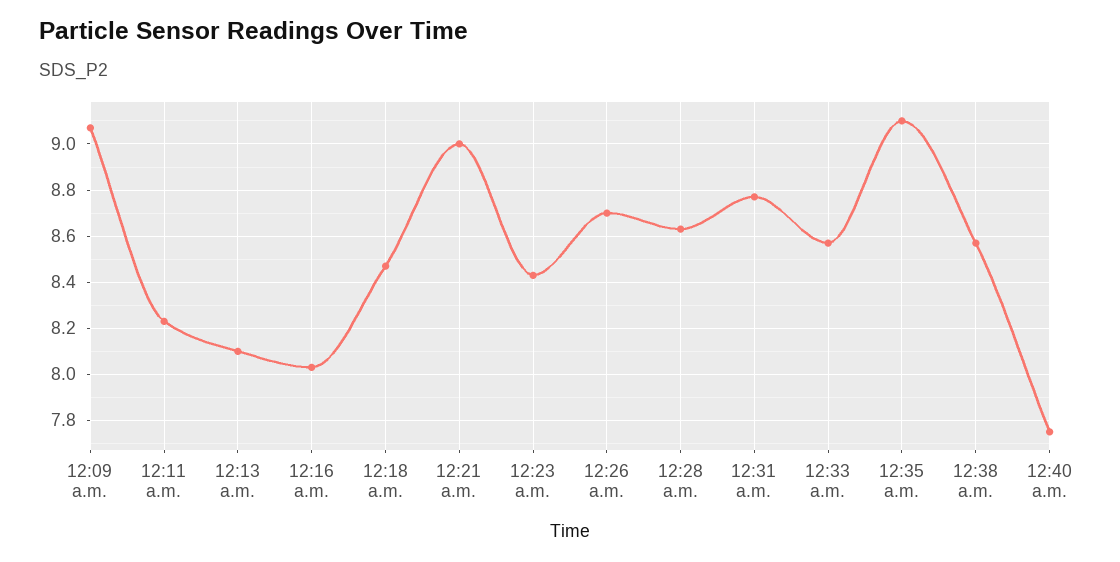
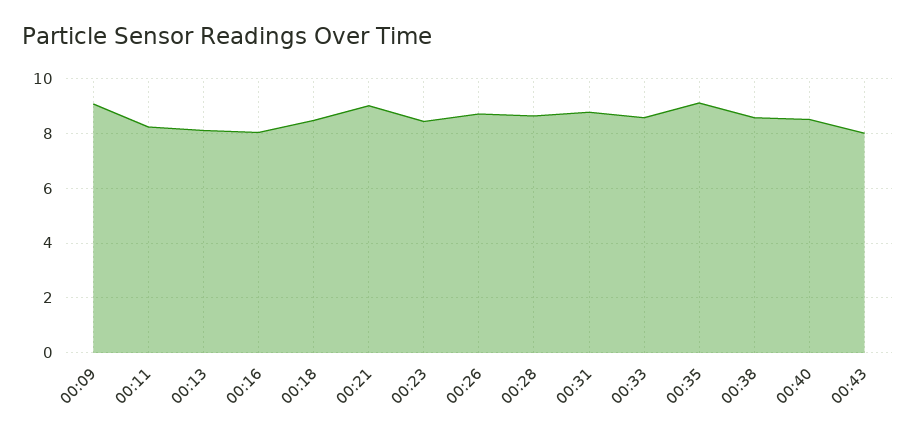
12:40 a.m.: 7.75 -> 8.5
00:43: none -> 8

